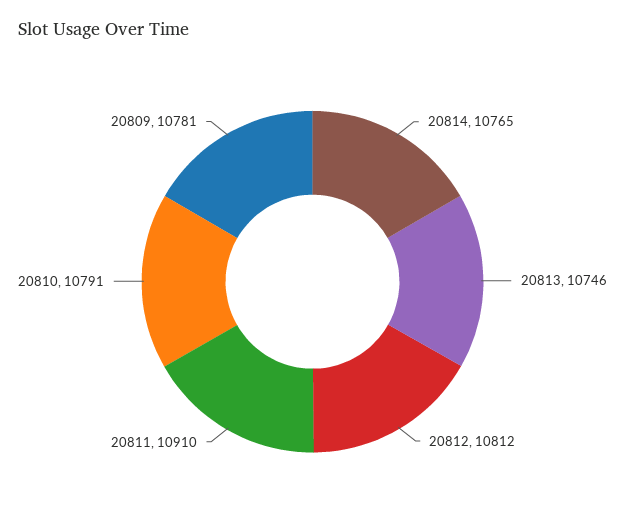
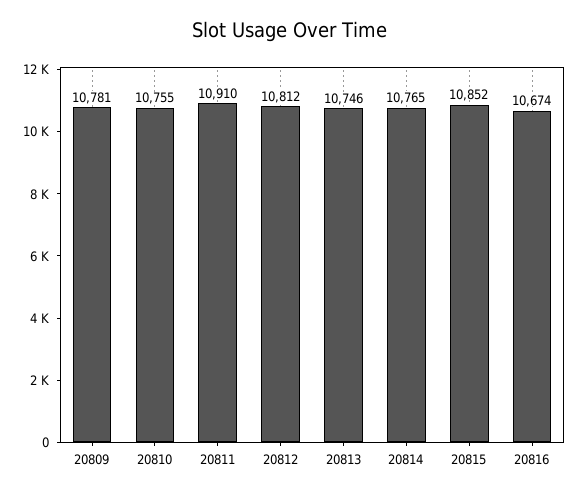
20810: 10791 -> 10755
20815: none -> 10852
20816: none -> 10674

